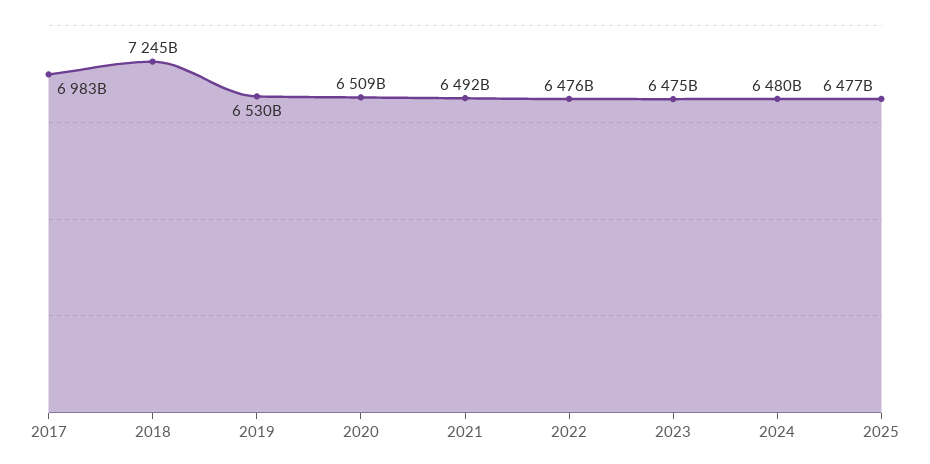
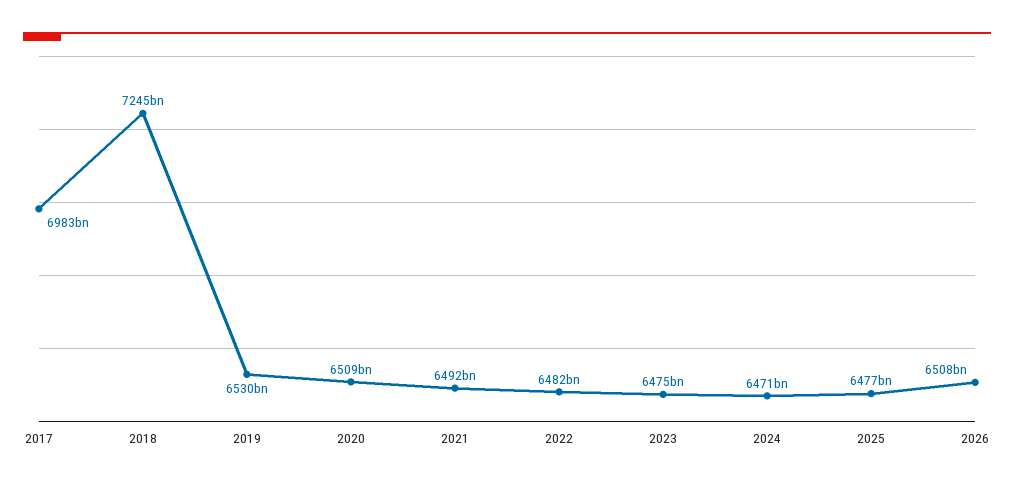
2022: 6476000000000 -> 6482000000000
2024: 6480000000000 -> 6471000000000
2026: none -> 6508000000000

